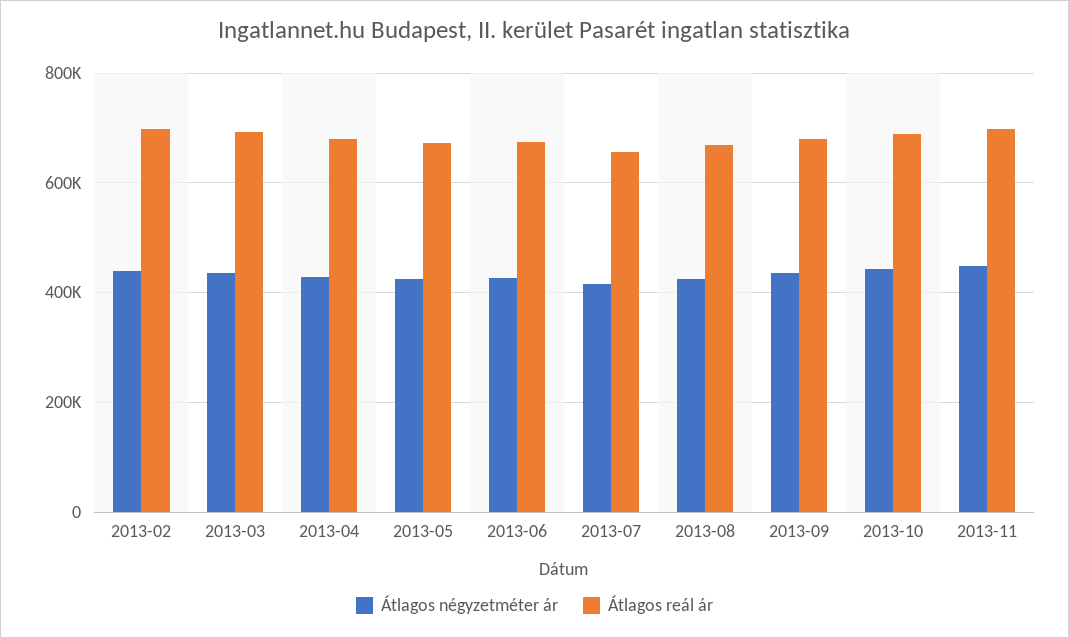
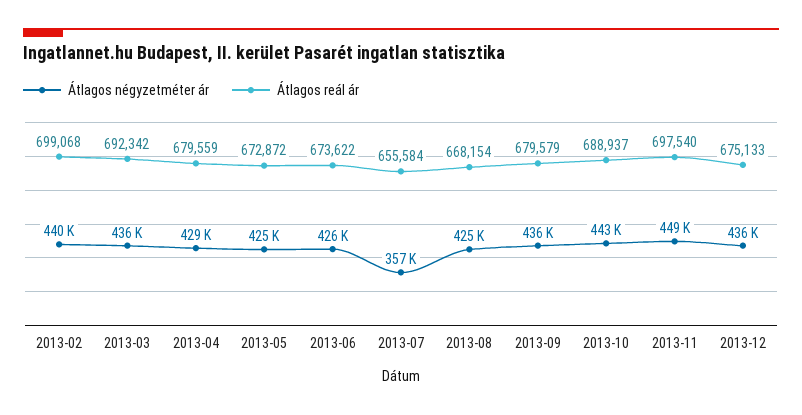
Átlagos négyzetméter ár, 2013-07: 420000 -> 357000
Átlagos négyzetméter ár, 2013-12: none -> 436000
Átlagos reál ár, 2013-12: none -> 675133

